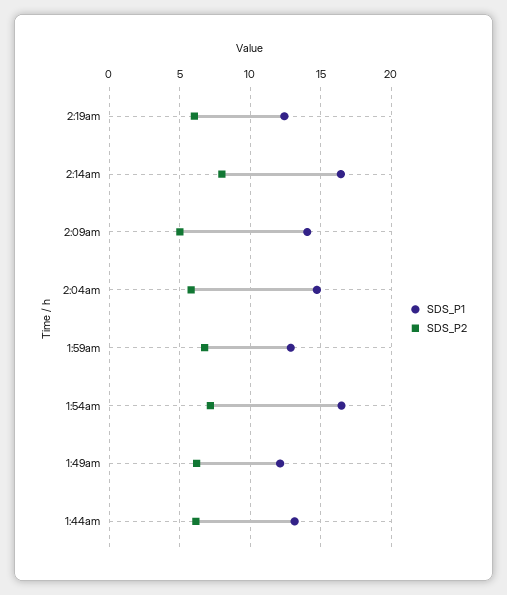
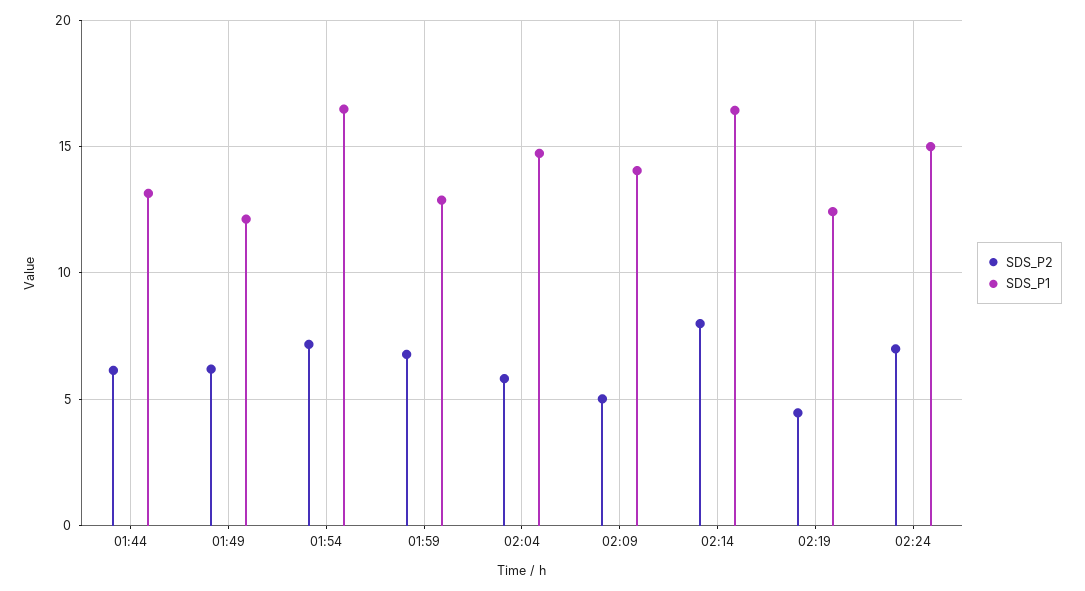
SDS_P2, 2:19am: 6 -> 4.5
SDS_P2, 02:24: none -> 7
SDS_P1, 02:24: none -> 15

